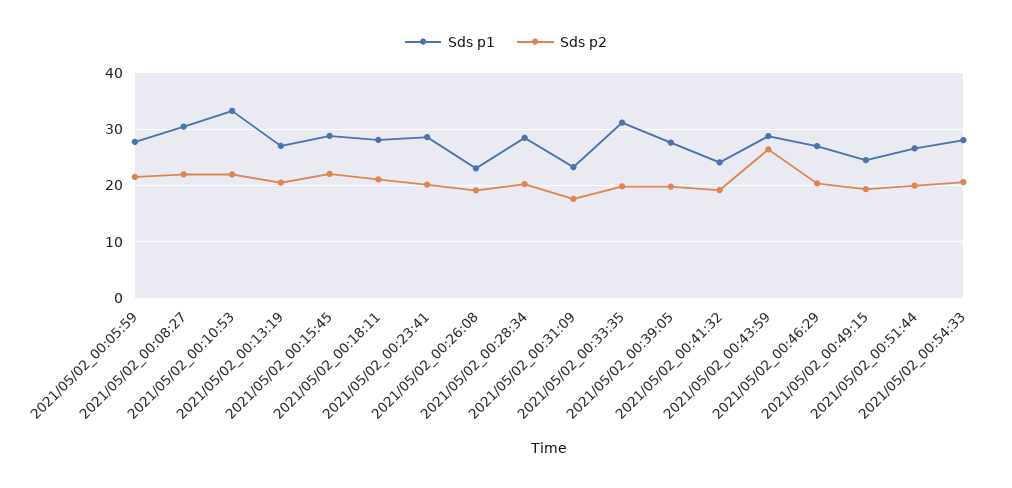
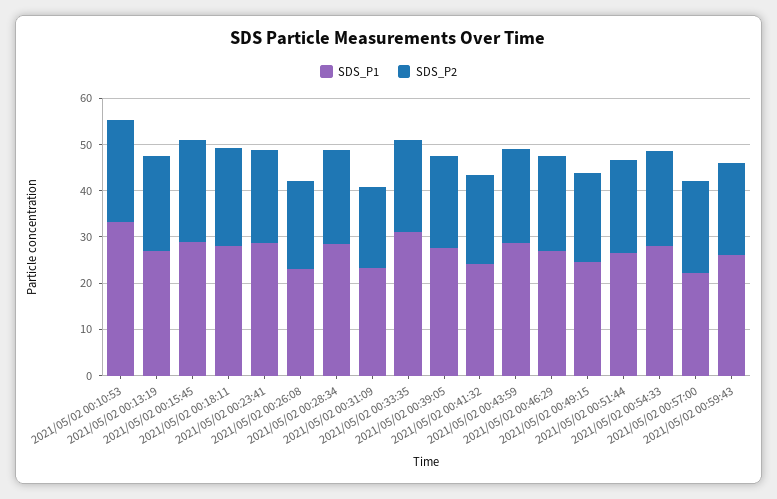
Sds p1, 2021/05/02_00:05:59: 28 -> none
Sds p2, 2021/05/02_00:05:59: 22 -> none
Sds p1, 2021/05/02_00:08:27: 30 -> none
Sds p2, 2021/05/02_00:08:27: 22 -> none
Sds p2, 2021/05/02_00:43:59: 26 -> 20
Sds p1, 2021/05/02 00:57:00: none -> 22
Sds p2, 2021/05/02 00:57:00: none -> 20
Sds p1, 2021/05/02 00:59:43: none -> 26
Sds p2, 2021/05/02 00:59:43: none -> 20

